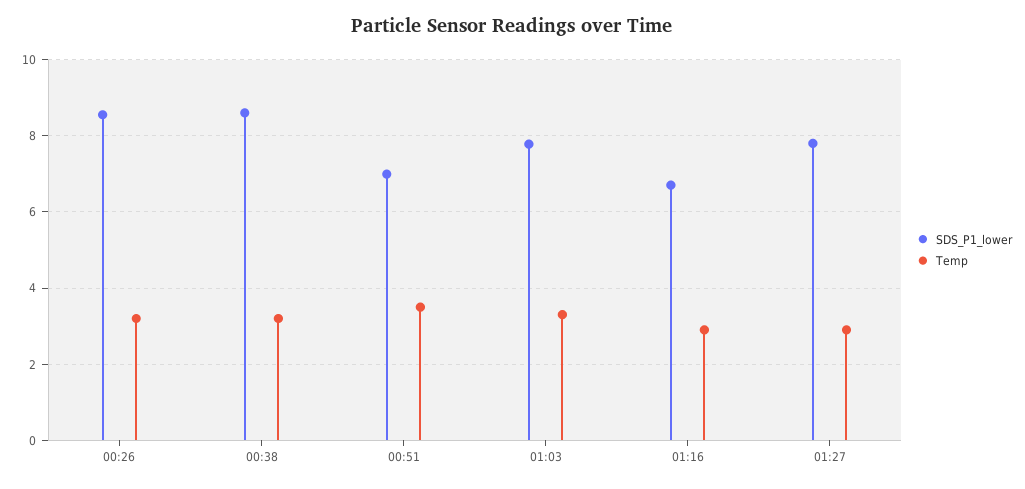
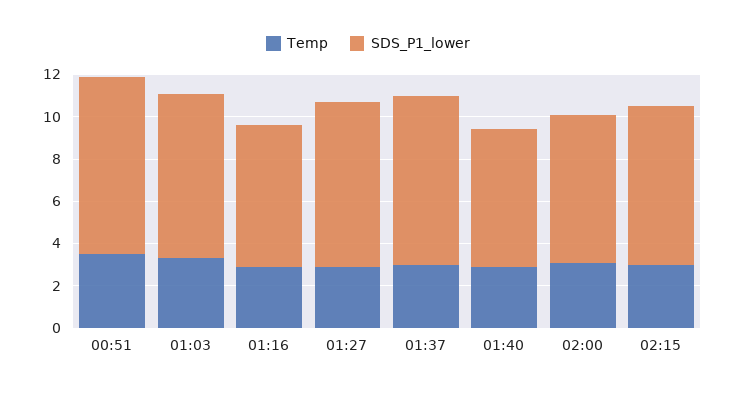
SDS_P1_lower, 00:26: 8.6 -> none
Temp, 00:26: 3.2 -> none
SDS_P1_lower, 00:38: 8.6 -> none
Temp, 00:38: 3.2 -> none
SDS_P1_lower, 00:51: 7 -> 8.5
Temp, 01:37: none -> 3
SDS_P1_lower, 01:37: none -> 8
Temp, 01:40: none -> 3
SDS_P1_lower, 01:40: none -> 6.5
Temp, 02:00: none -> 3
SDS_P1_lower, 02:00: none -> 7
Temp, 02:15: none -> 3
SDS_P1_lower, 02:15: none -> 7.5

